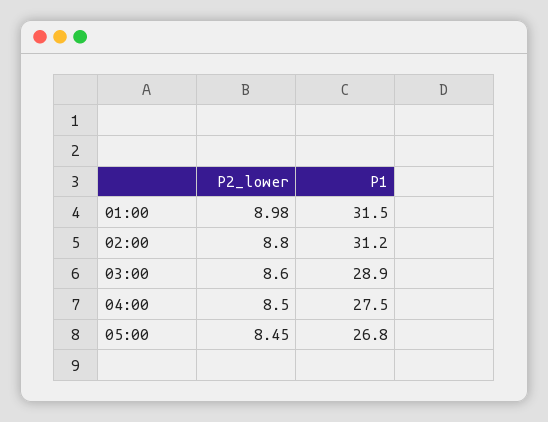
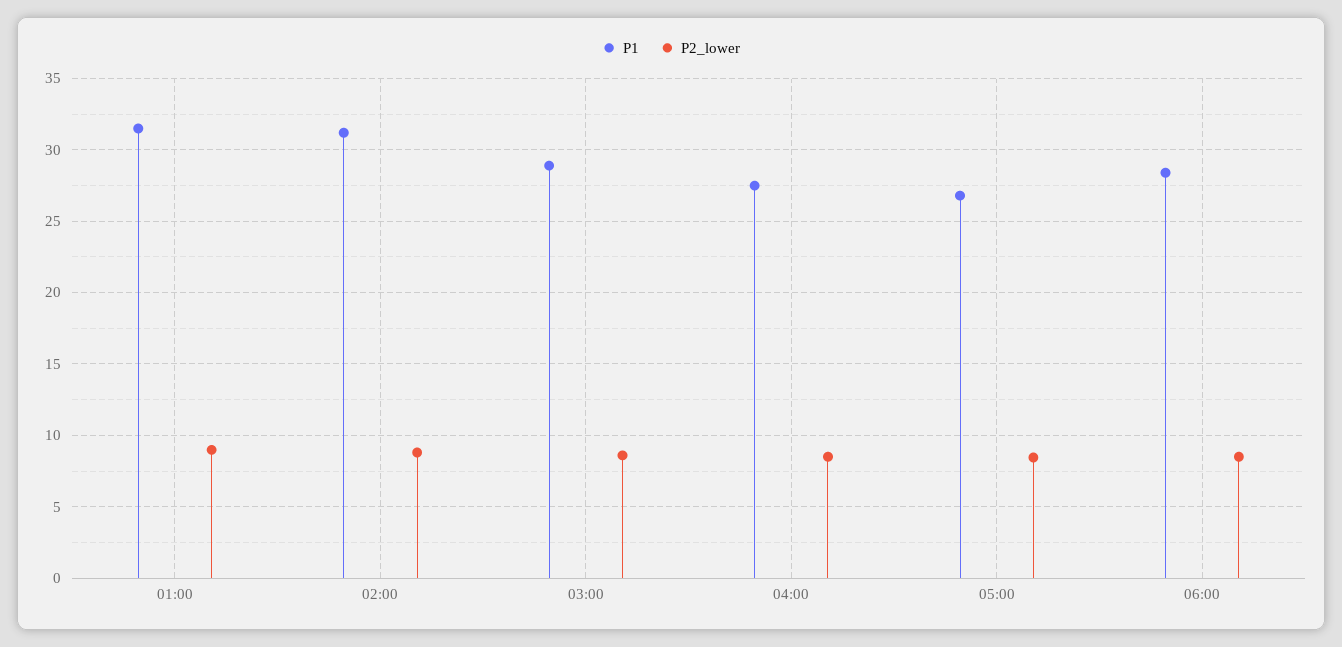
P1, 06:00: none -> 28.5
P2_lower, 06:00: none -> 8.5

